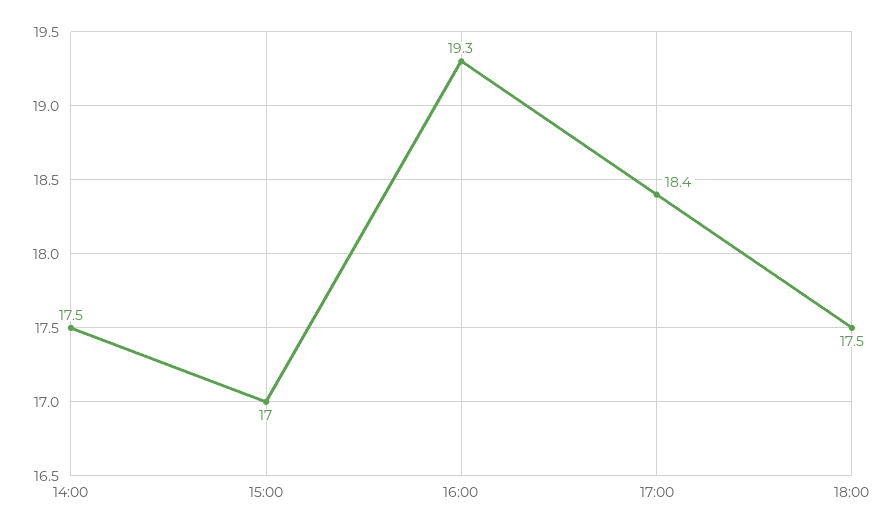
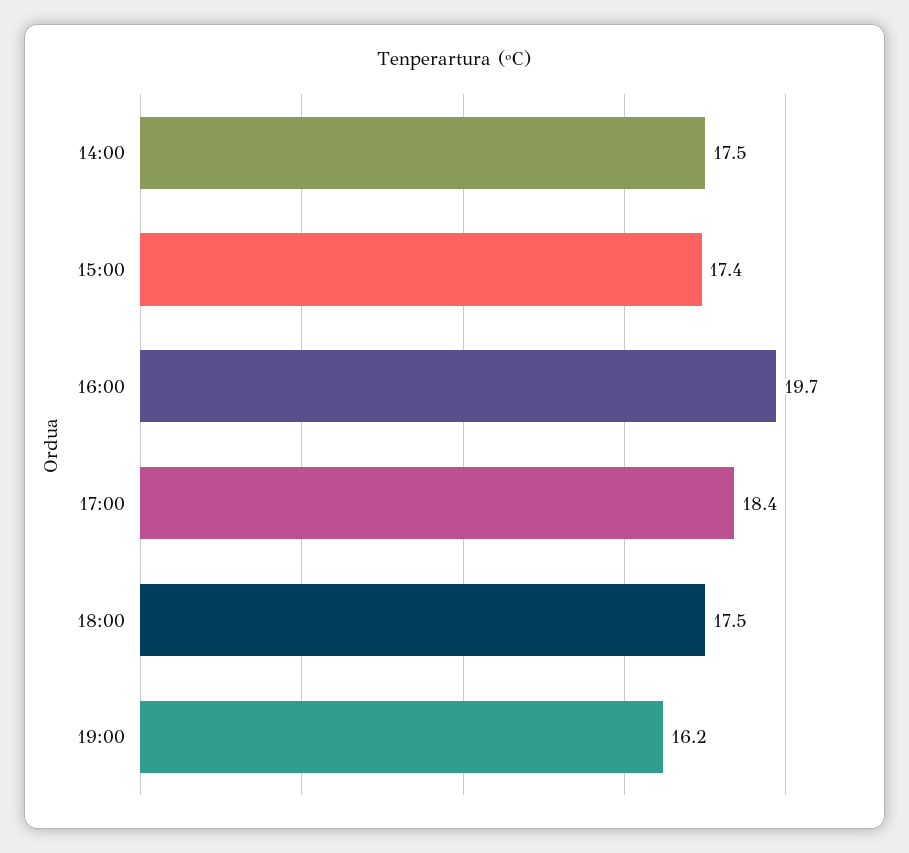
15:00: 17 -> 17.4
16:00: 19.3 -> 19.7
19:00: none -> 16.2

